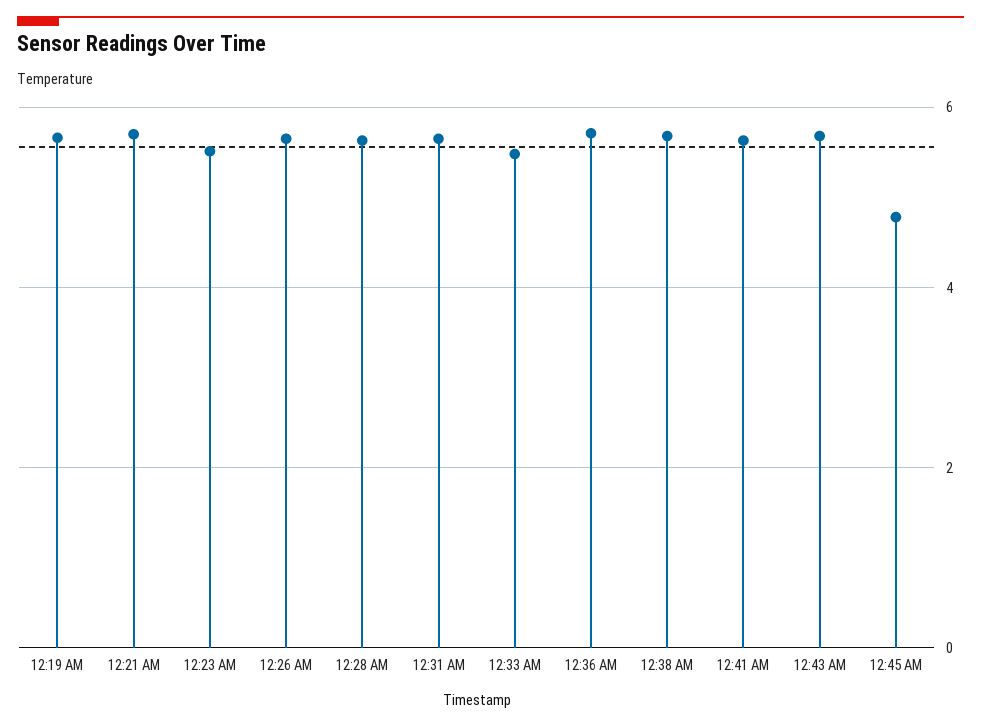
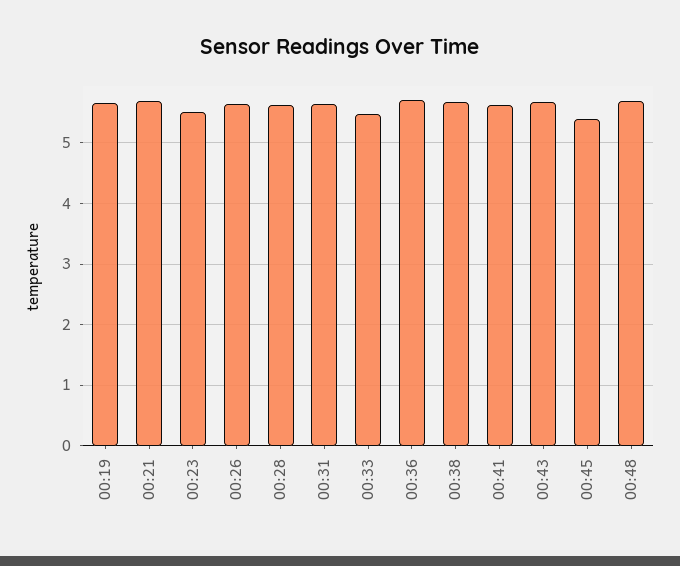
12:45 AM: 4.8 -> 5.4
00:48: none -> 5.7

